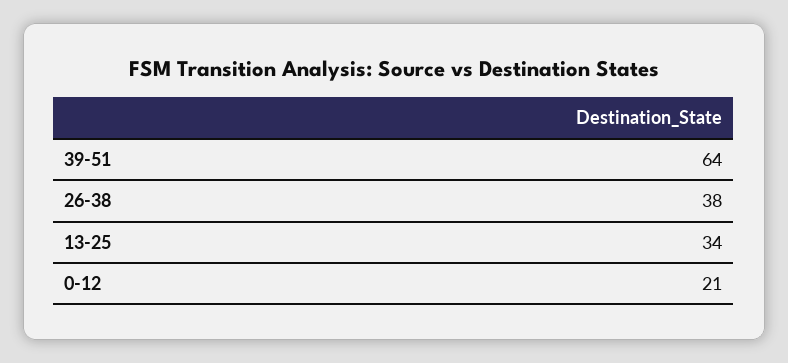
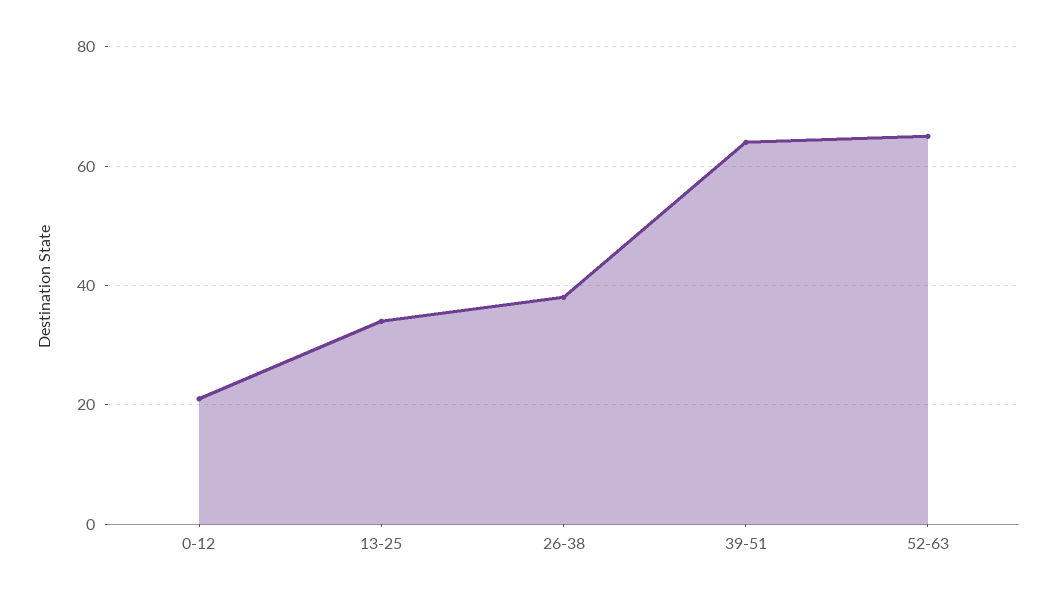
52-63: none -> 65

